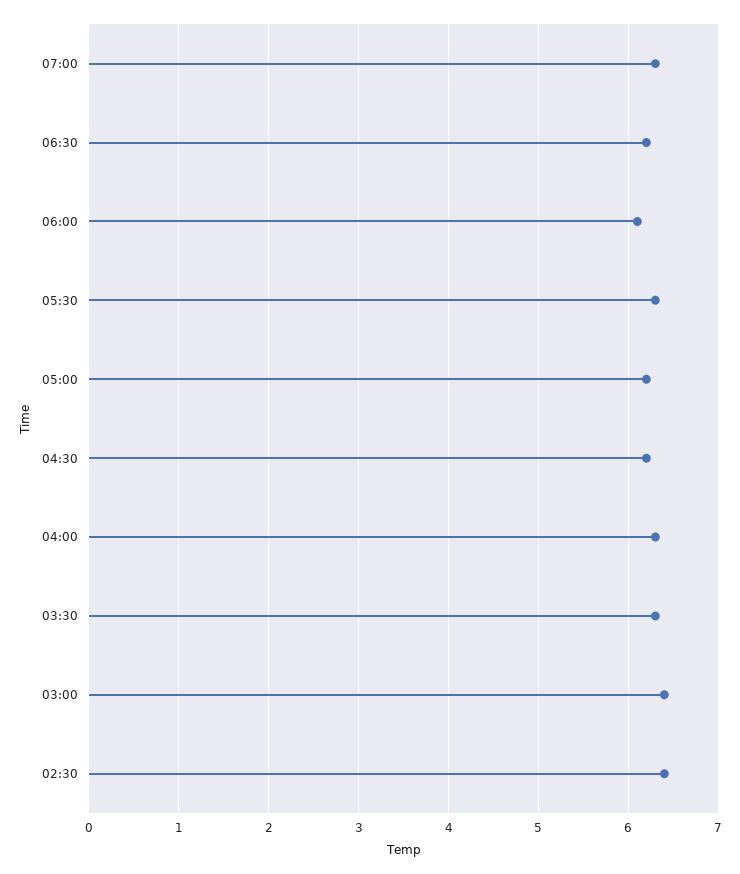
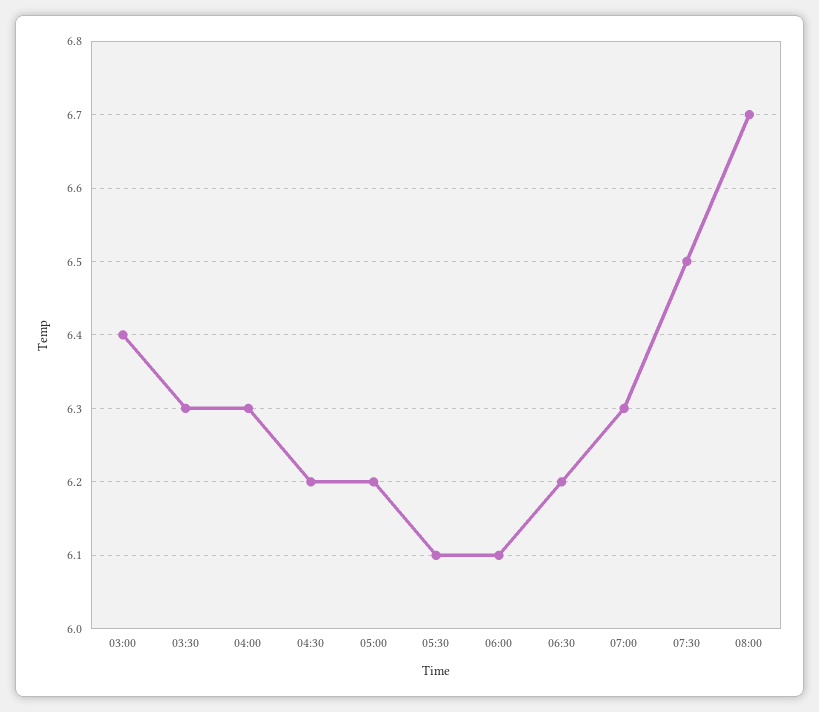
05:30: 6.3 -> 6.1
02:30: 6.4 -> none
07:30: none -> 6.5
08:00: none -> 6.7

